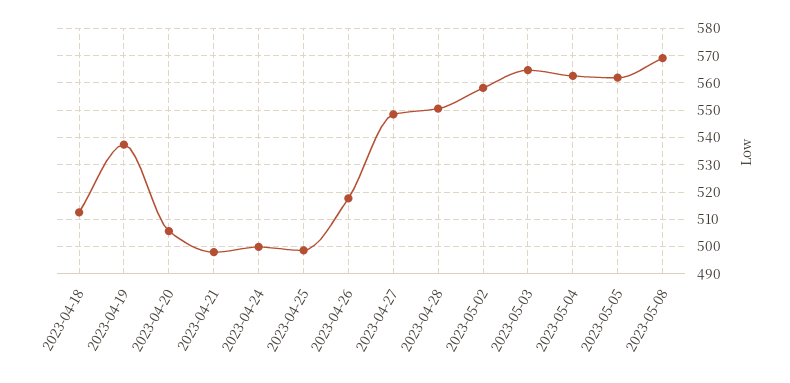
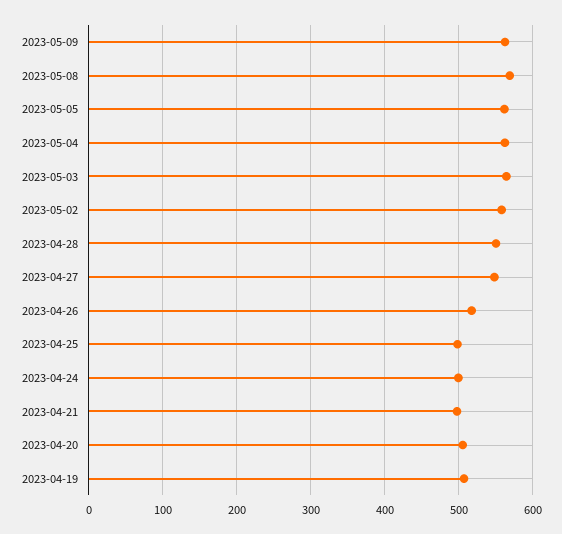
2023-04-18: 512.5 -> none
2023-04-19: 537.5 -> 510
2023-05-09: none -> 560

